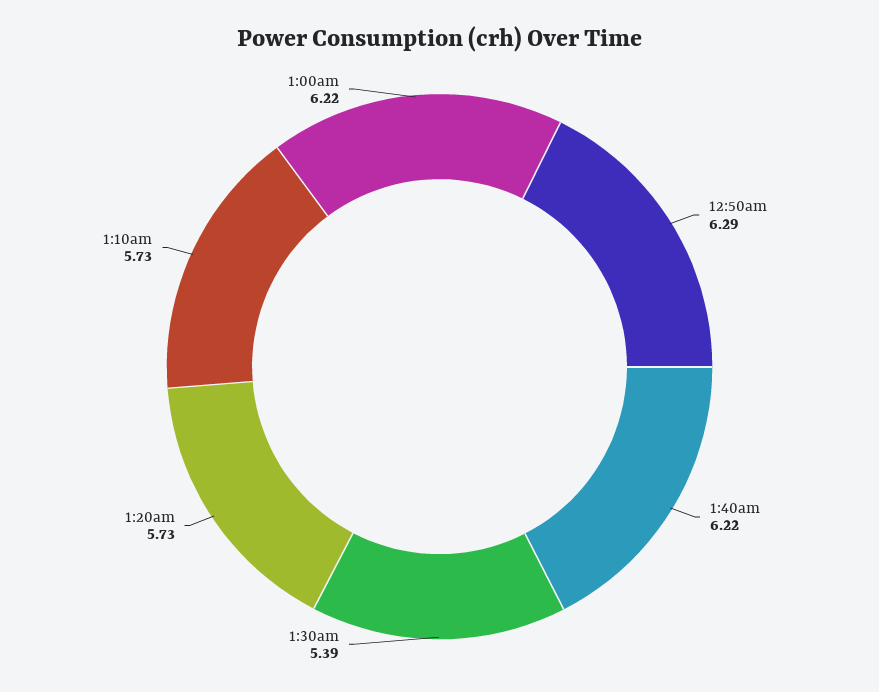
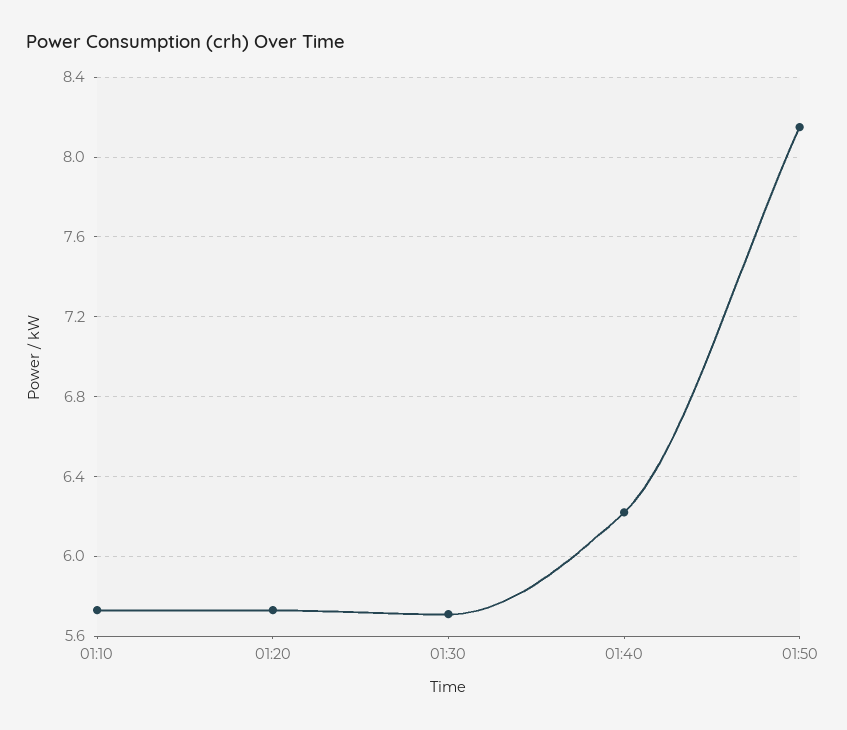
12:50am: 6.29 -> none
1:30am: 5.39 -> 5.7
1:00am: 6.22 -> none
01:50: none -> 8.15

